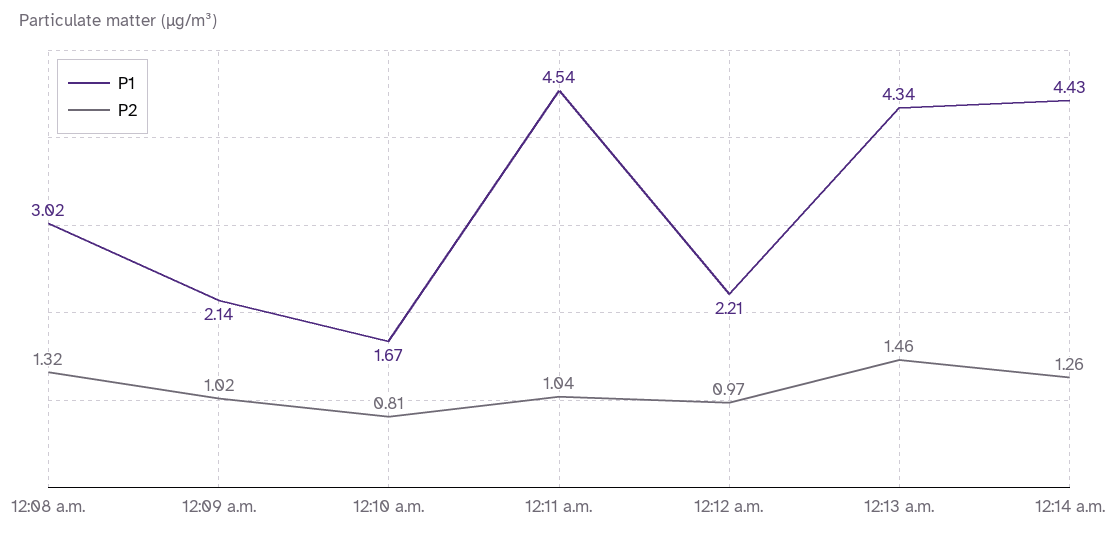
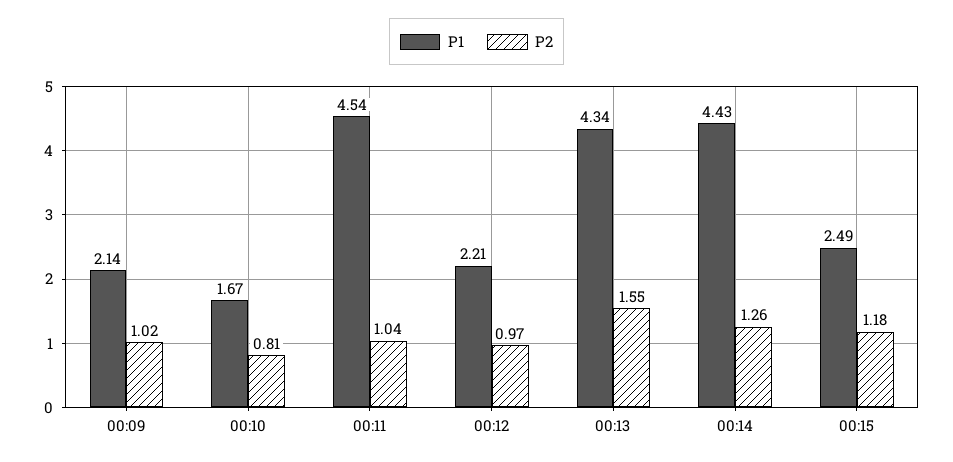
P1, 12:08 a.m.: 3.02 -> none
P2, 12:08 a.m.: 1.32 -> none
P2, 12:13 a.m.: 1.46 -> 1.55
P1, 00:15: none -> 2.49
P2, 00:15: none -> 1.18

